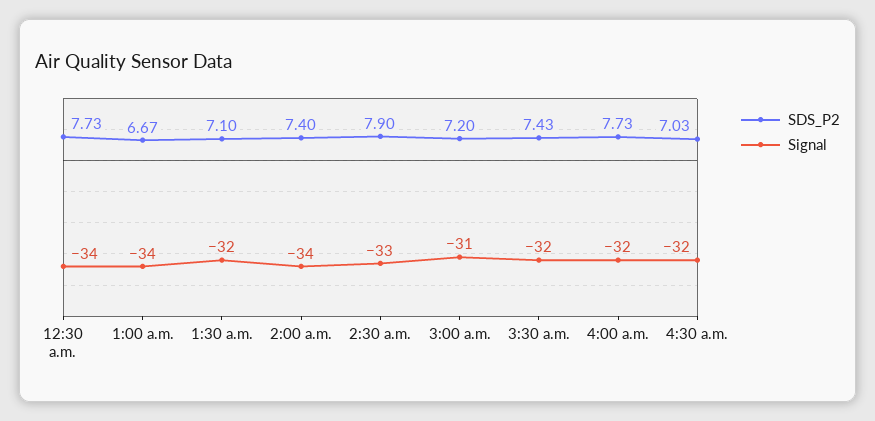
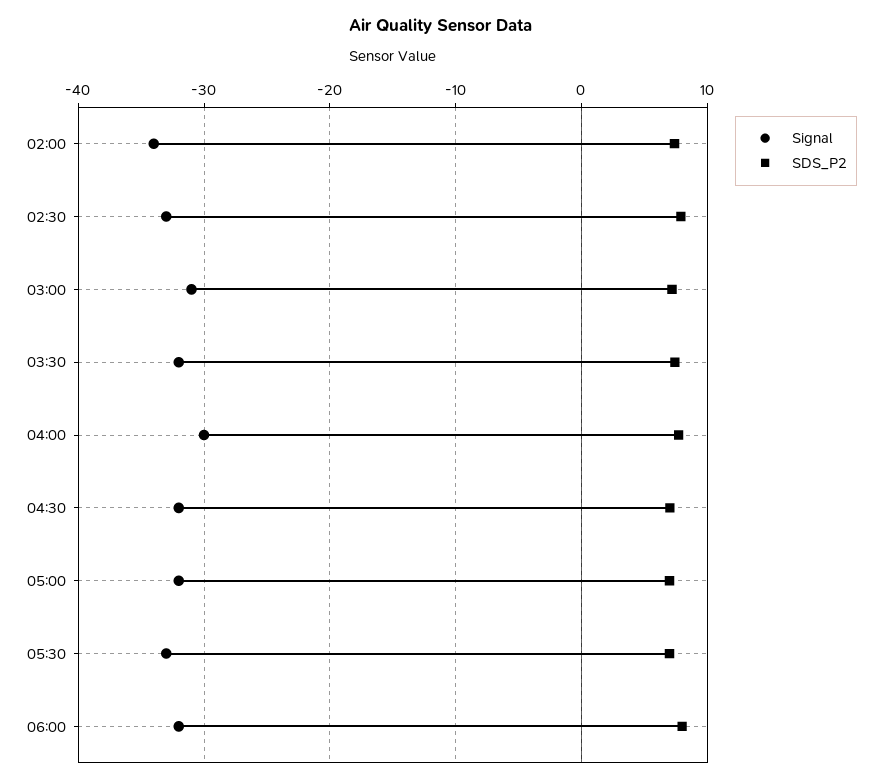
SDS_P2, 12:30 a.m.: 7.73 -> none
Signal, 12:30 a.m.: -34 -> none
SDS_P2, 1:00 a.m.: 6.67 -> none
Signal, 1:00 a.m.: -34 -> none
SDS_P2, 1:30 a.m.: 7.1 -> none
Signal, 1:30 a.m.: -32 -> none
Signal, 4:00 a.m.: -32 -> -30
Signal, 05:00: none -> -32
SDS_P2, 05:00: none -> 7
Signal, 05:30: none -> -33
SDS_P2, 05:30: none -> 7
Signal, 06:00: none -> -32
SDS_P2, 06:00: none -> 8

